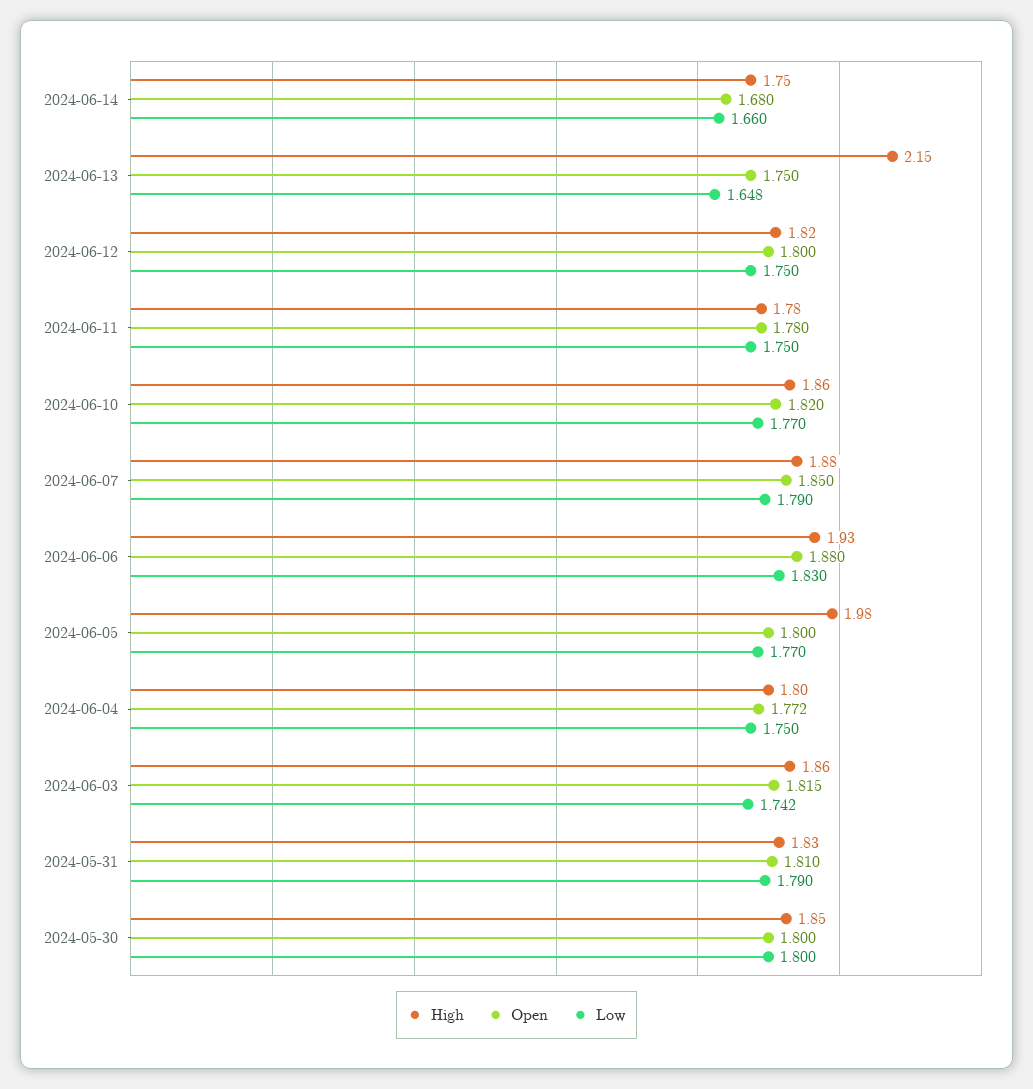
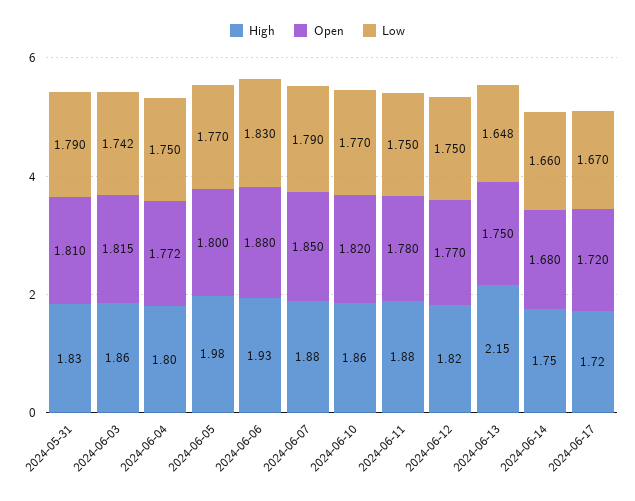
Open, 2024-06-12: 1.8 -> 1.77
High, 2024-06-11: 1.78 -> 1.88
High, 2024-05-30: 1.85 -> none
Open, 2024-05-30: 1.8 -> none
Low, 2024-05-30: 1.8 -> none
High, 2024-06-17: none -> 1.72
Open, 2024-06-17: none -> 1.72
Low, 2024-06-17: none -> 1.67

